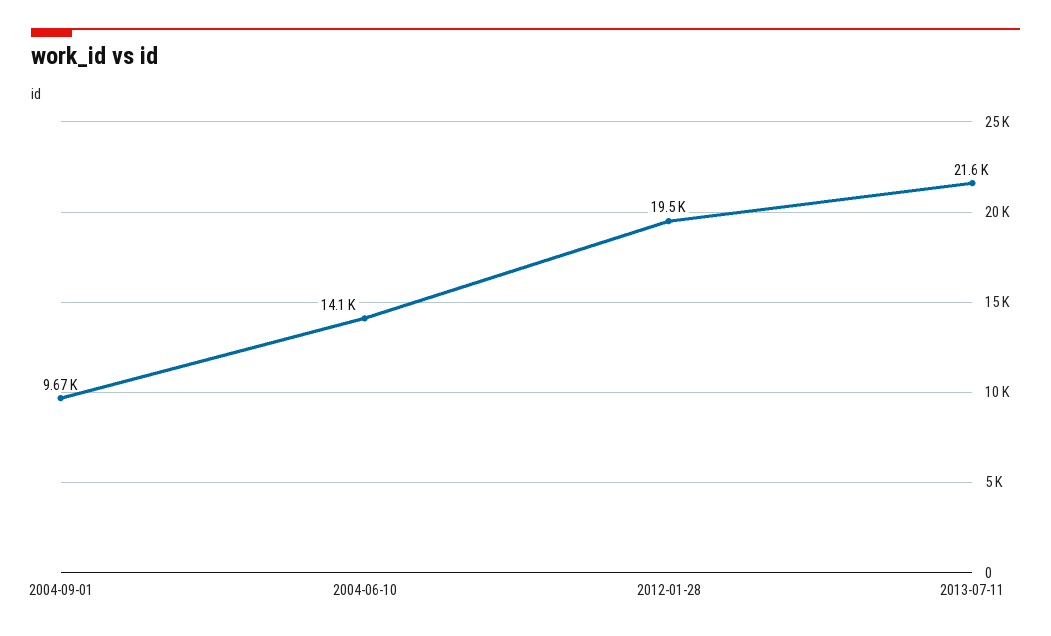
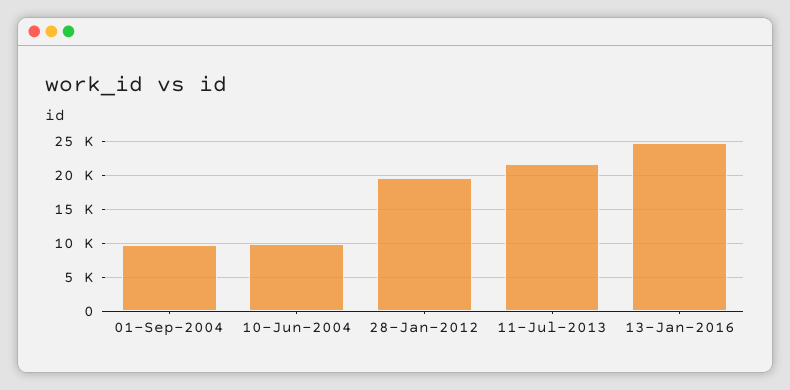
2004-06-10: 14100 -> 10000
13-Jan-2016: none -> 25000

